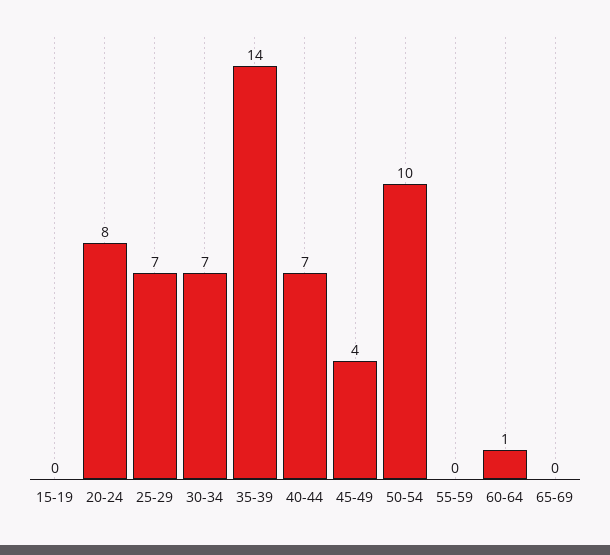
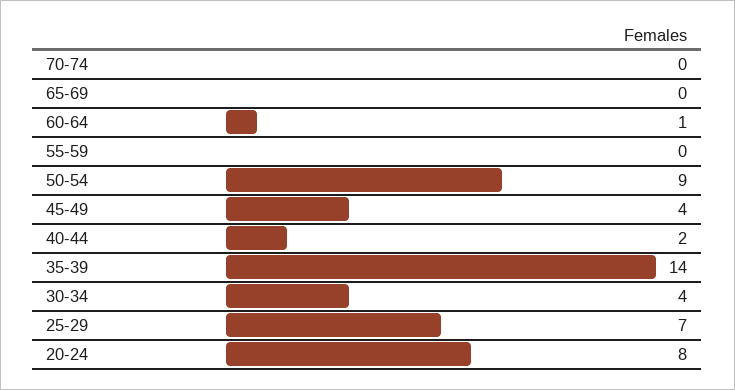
15-19: 0 -> none
30-34: 7 -> 4
40-44: 7 -> 2
50-54: 10 -> 9
70-74: none -> 0

